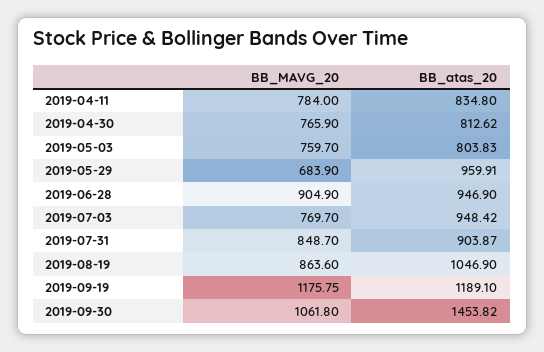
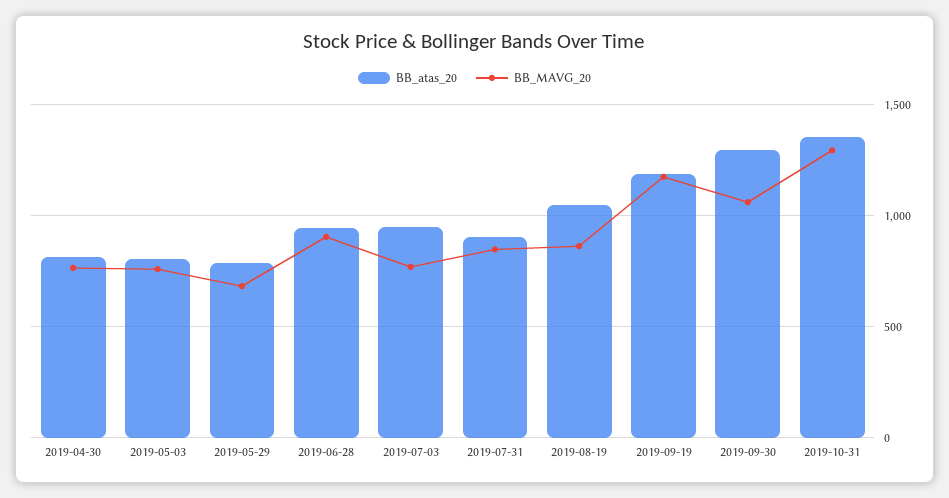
BB_MAVG_20, 2019-04-11: 784 -> none
BB_atas_20, 2019-04-11: 834.8 -> none
BB_atas_20, 2019-05-29: 959.91 -> 800
BB_atas_20, 2019-09-30: 1453.82 -> 1300
BB_atas_20, 2019-10-31: none -> 1350
BB_MAVG_20, 2019-10-31: none -> 1300

